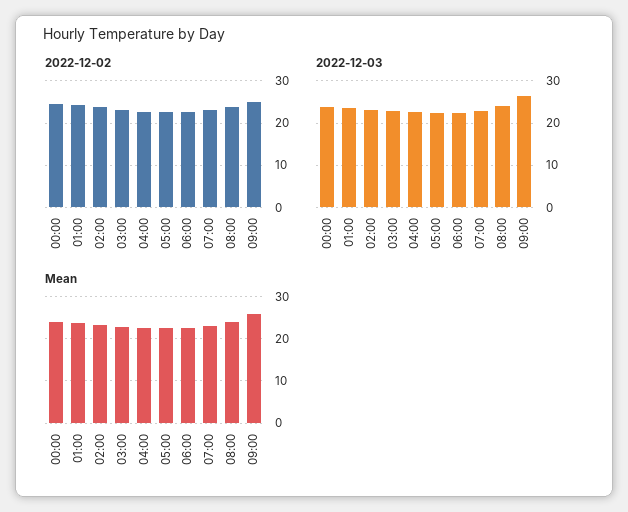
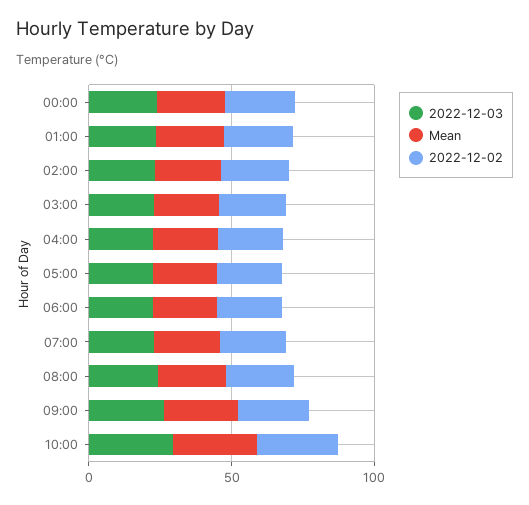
2022-12-03, 10:00: none -> 30
Mean, 10:00: none -> 30
2022-12-02, 10:00: none -> 30

